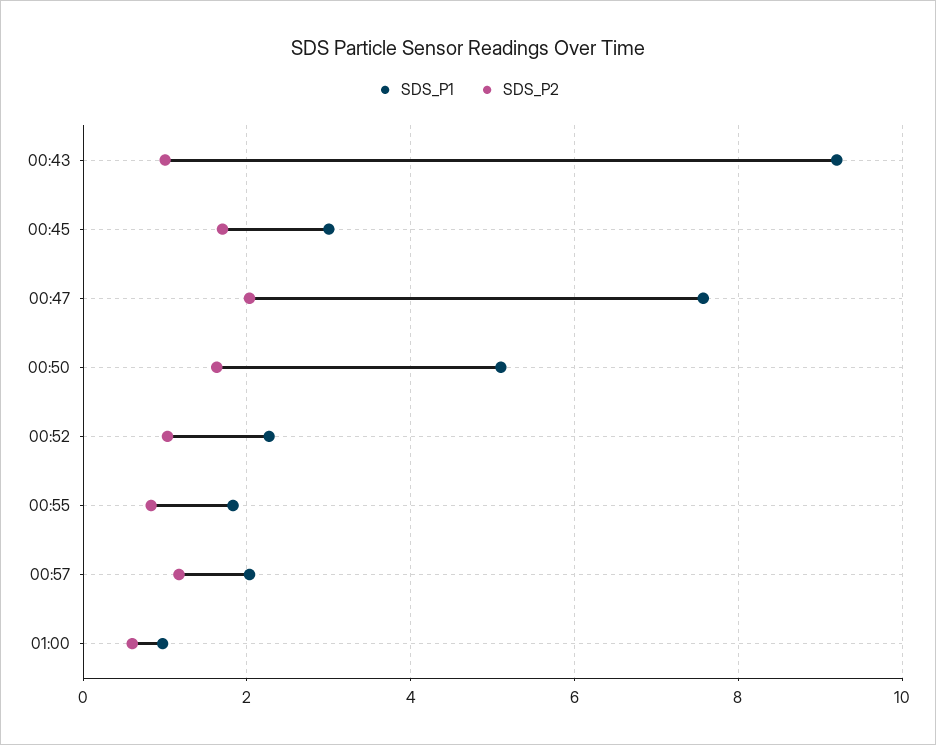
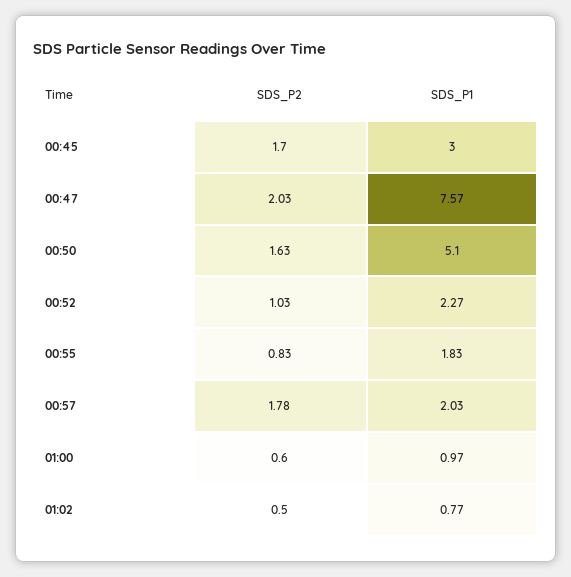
SDS_P1, 00:43: 9.2 -> none
SDS_P2, 00:43: 1 -> none
SDS_P2, 00:57: 1.2 -> 1.78
SDS_P2, 01:02: none -> 0.5
SDS_P1, 01:02: none -> 0.77

